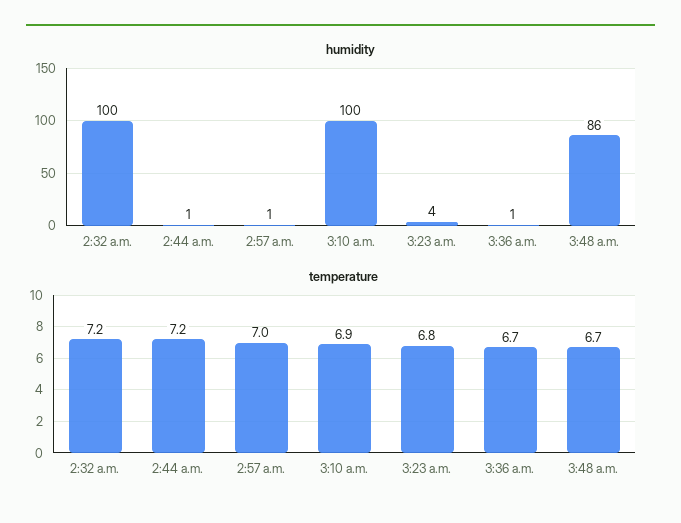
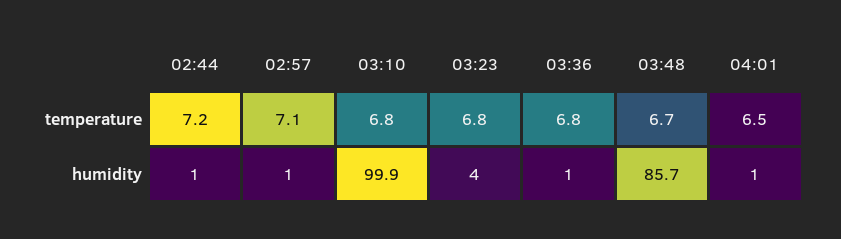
humidity, 2:32 a.m.: 100 -> none
temperature, 2:32 a.m.: 7.2 -> none
temperature, 2:57 a.m.: 7 -> 7.1
temperature, 3:10 a.m.: 6.9 -> 6.8
temperature, 3:36 a.m.: 6.7 -> 6.8
temperature, 04:01: none -> 6.5
humidity, 04:01: none -> 1

